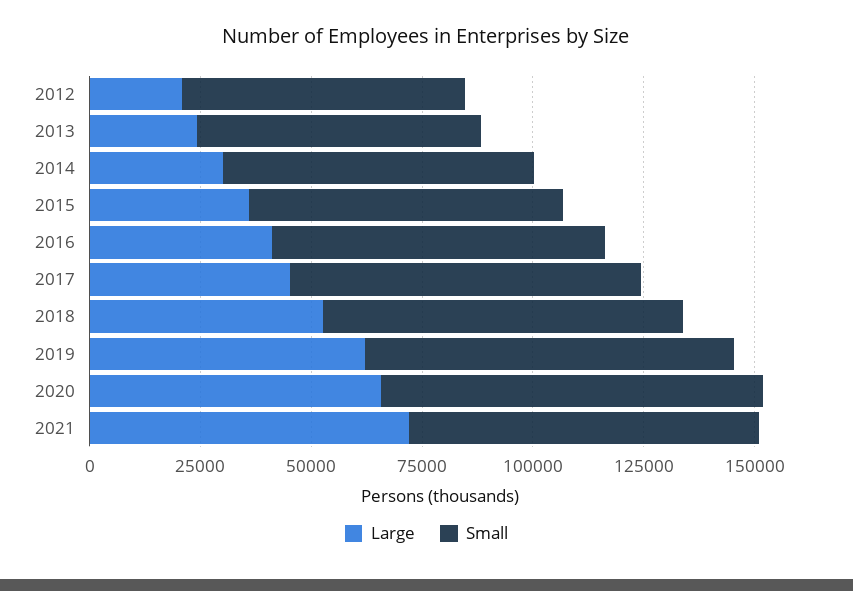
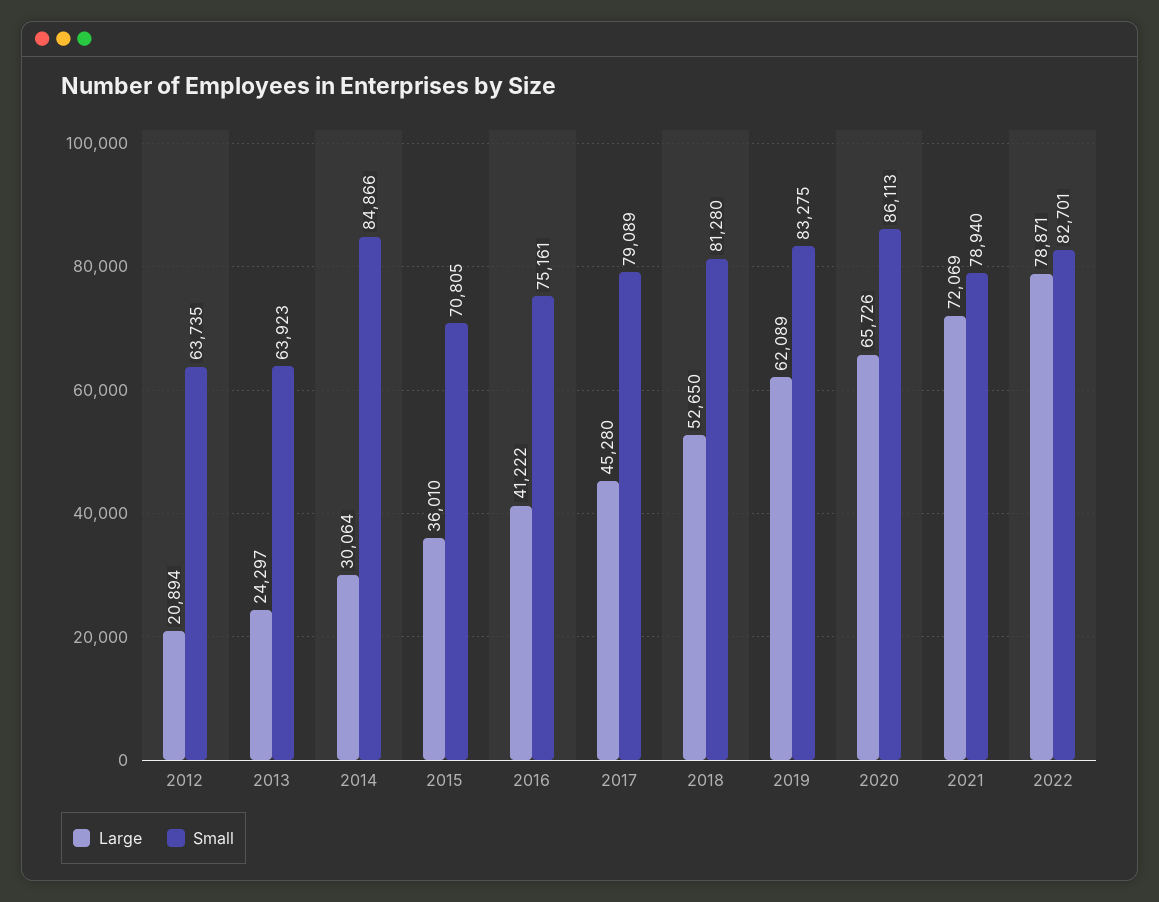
Small, 2014: 70000 -> 84866
Large, 2022: none -> 78871
Small, 2022: none -> 82701

